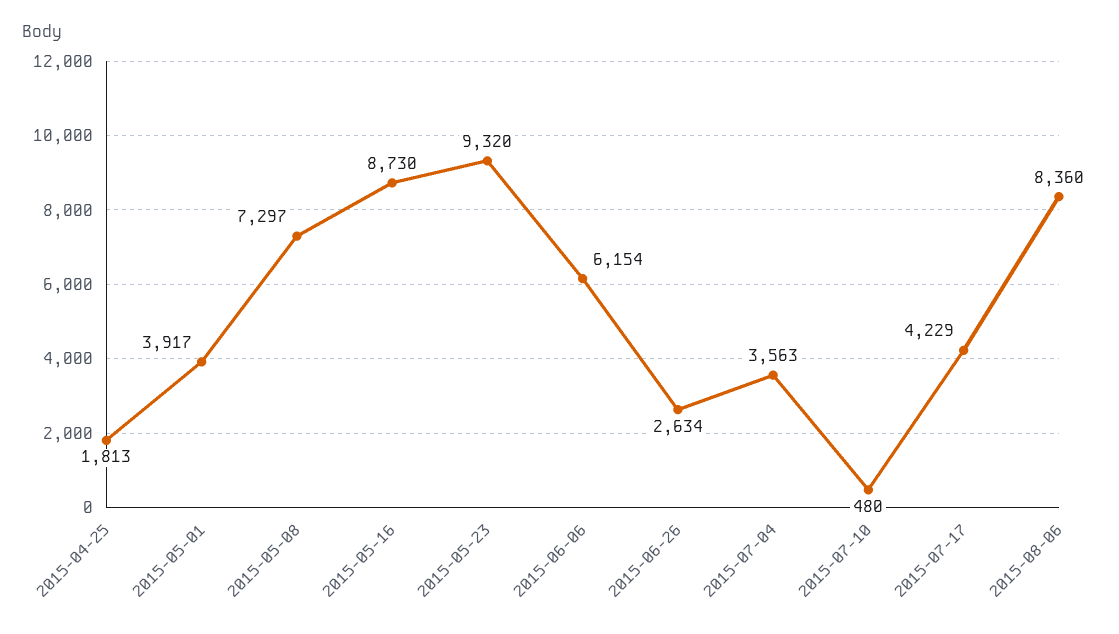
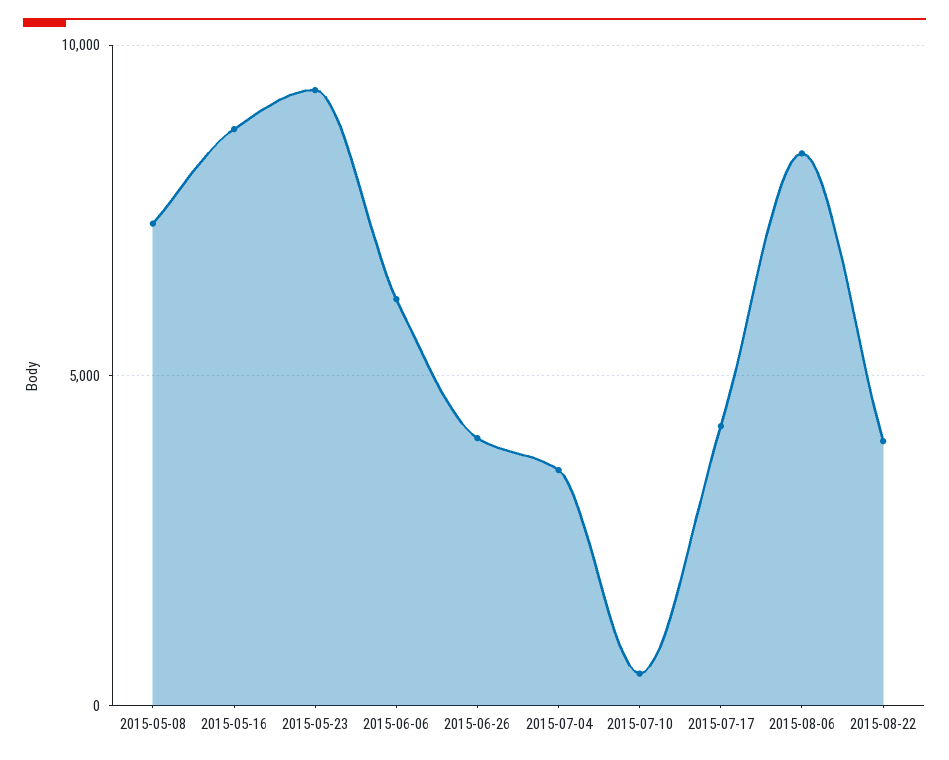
2015-04-25: 1813 -> none
2015-05-01: 3917 -> none
2015-06-26: 2634 -> 4000
2015-08-22: none -> 4000

